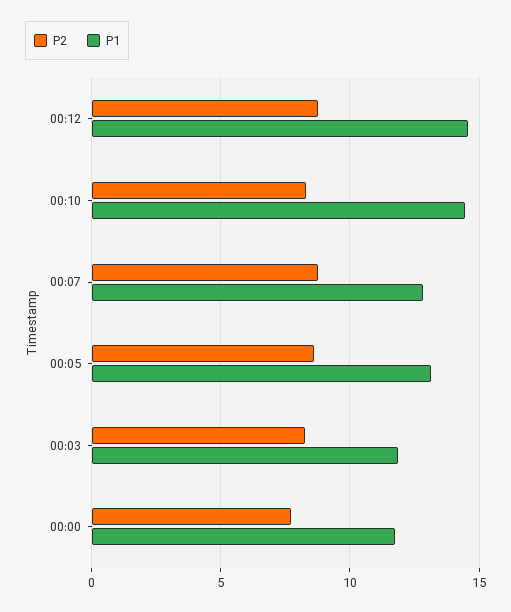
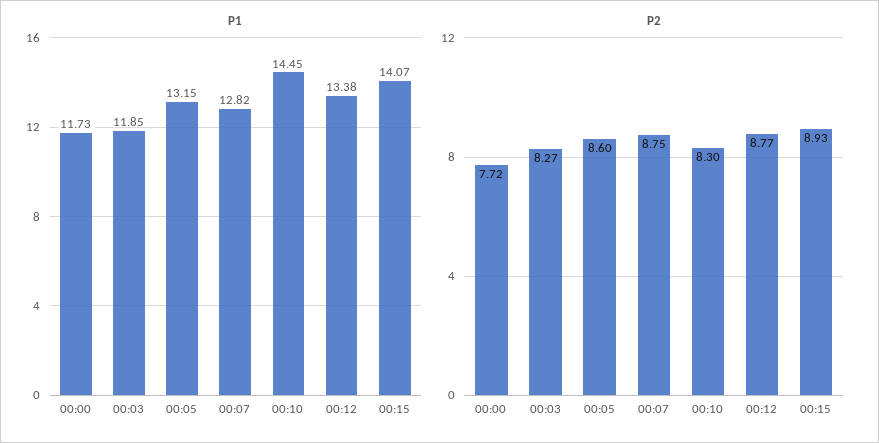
P1, 00:12: 14.5 -> 13.38
P1, 00:15: none -> 14.07
P2, 00:15: none -> 8.93

